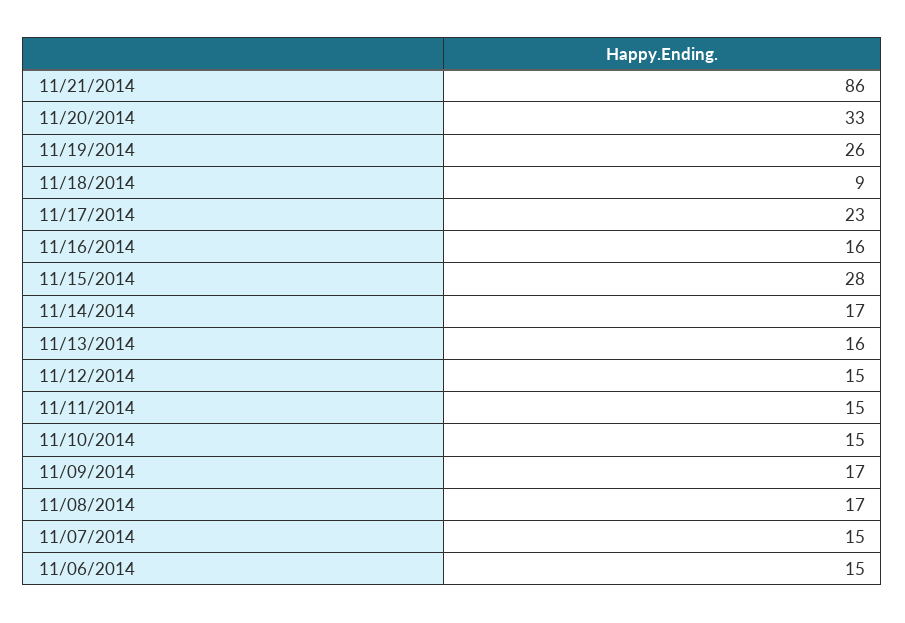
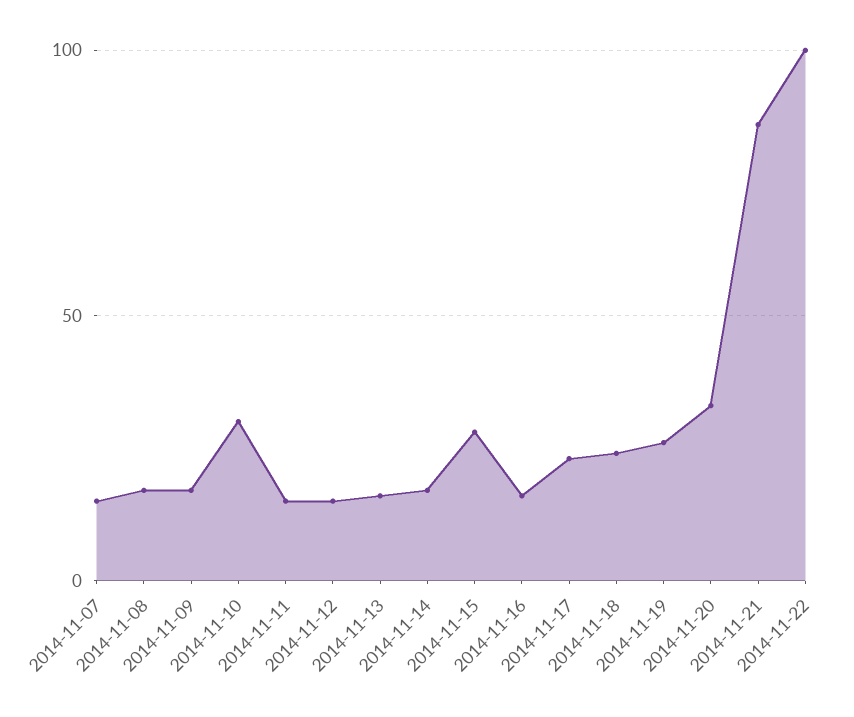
11/18/2014: 9 -> 25
11/10/2014: 15 -> 30
11/06/2014: 15 -> none
2014-11-22: none -> 100

